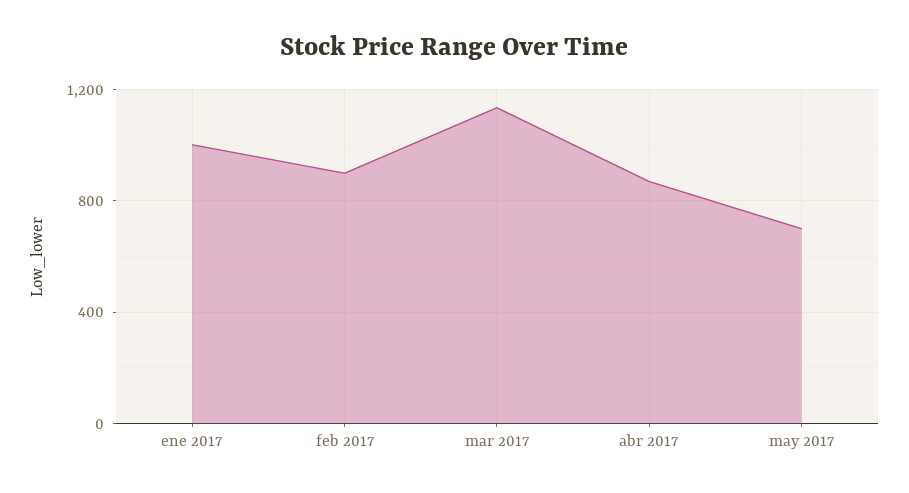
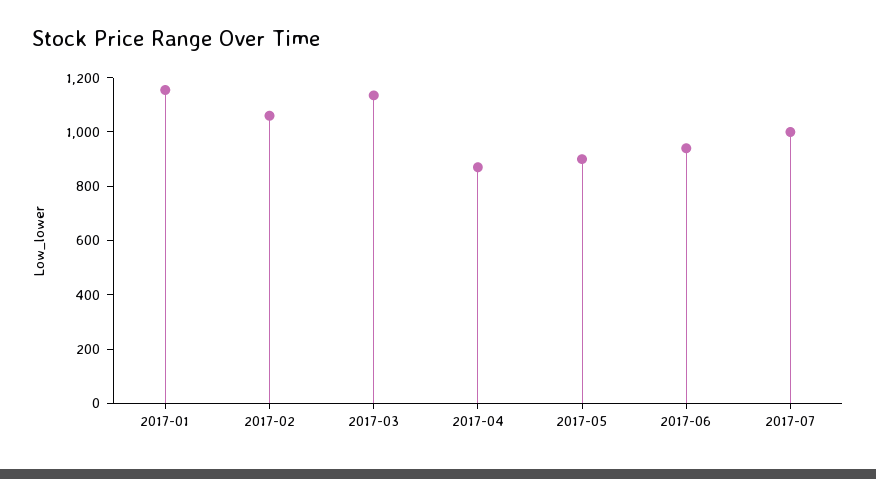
ene 2017: 1000 -> 1150
feb 2017: 900 -> 1050
may 2017: 700 -> 900
2017-06: none -> 950
2017-07: none -> 1000

